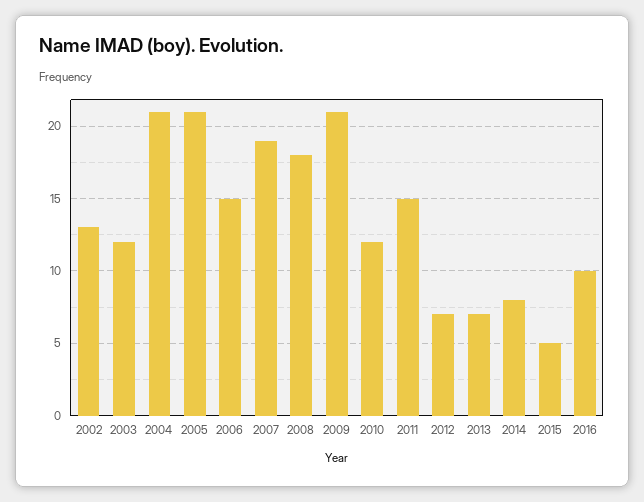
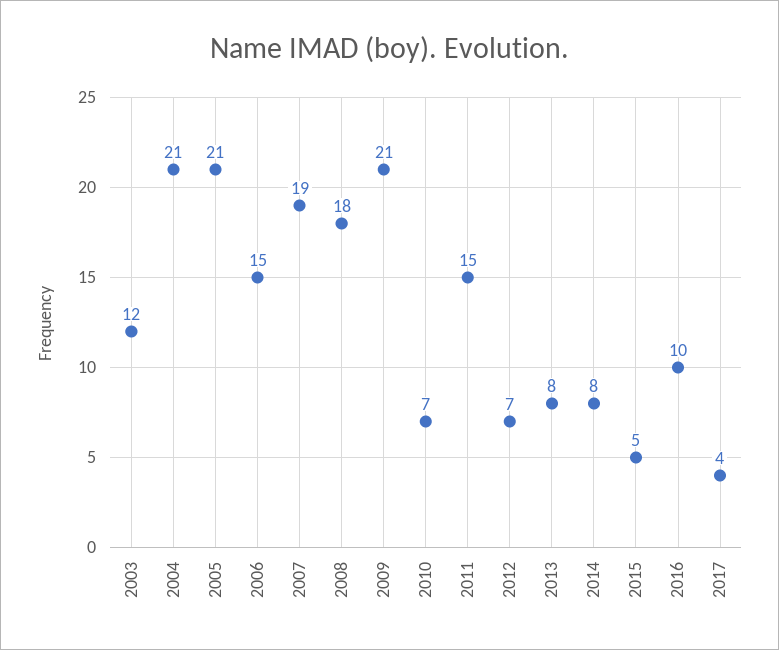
2002: 13 -> none
2010: 12 -> 7
2013: 7 -> 8
2017: none -> 4

